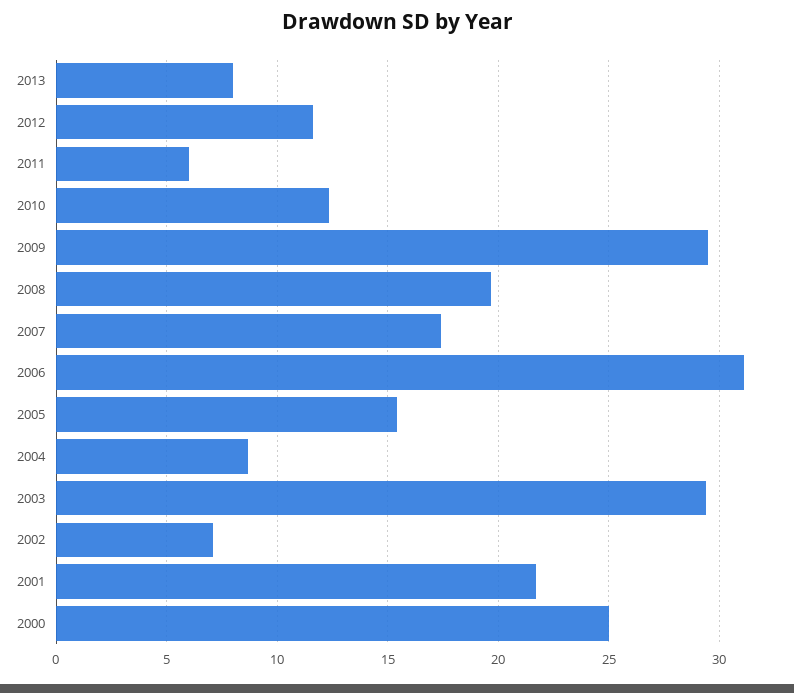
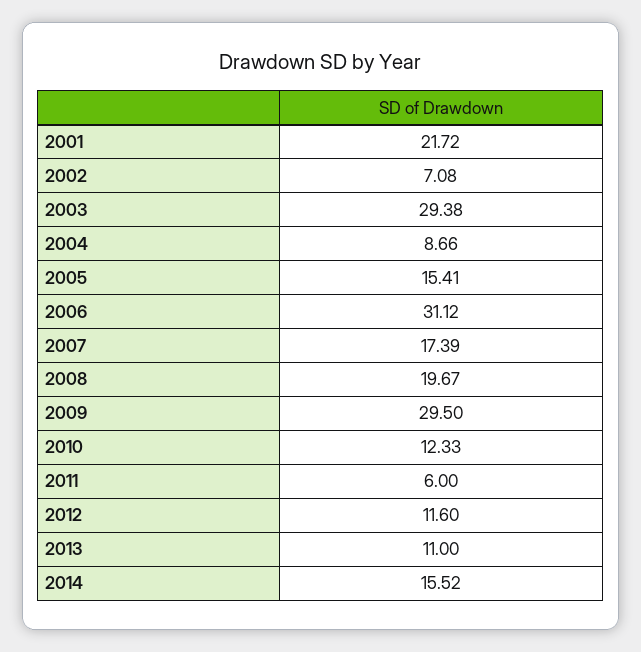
2013: 8 -> 11
2000: 25 -> none
2014: none -> 15.52

